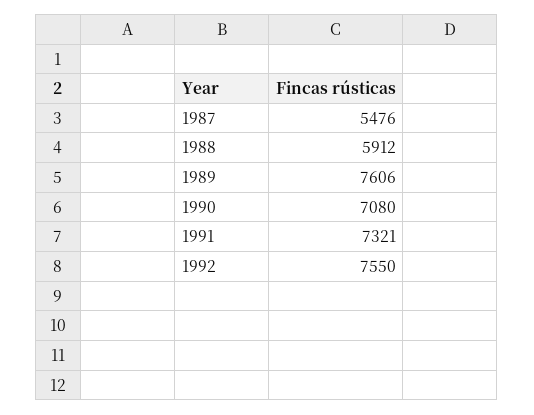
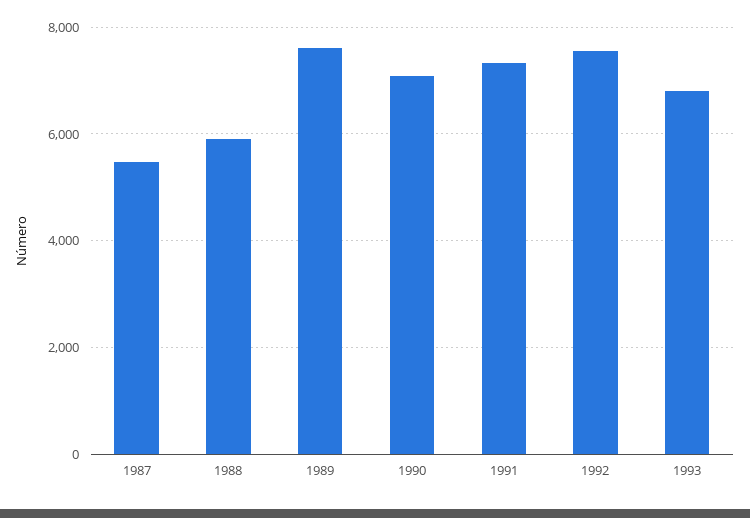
1993: none -> 6800

